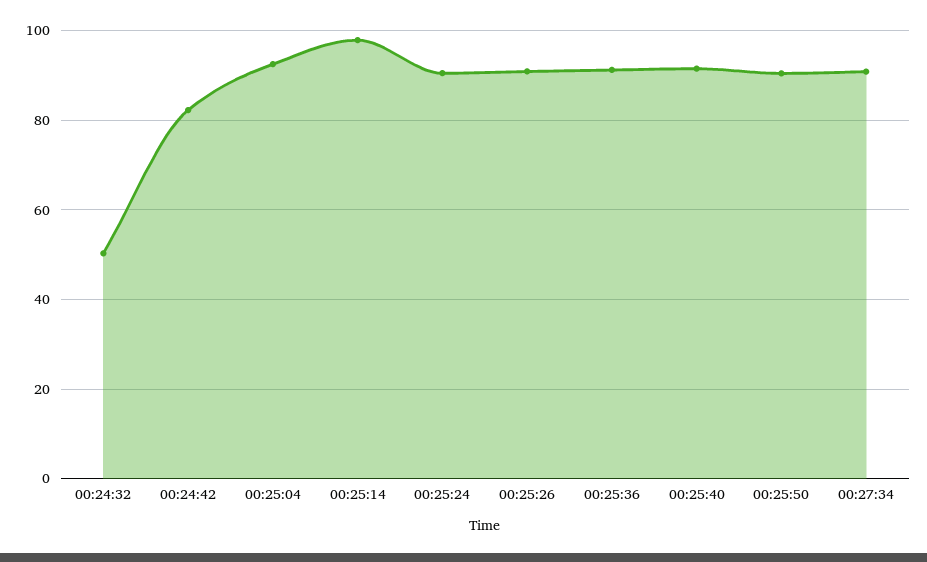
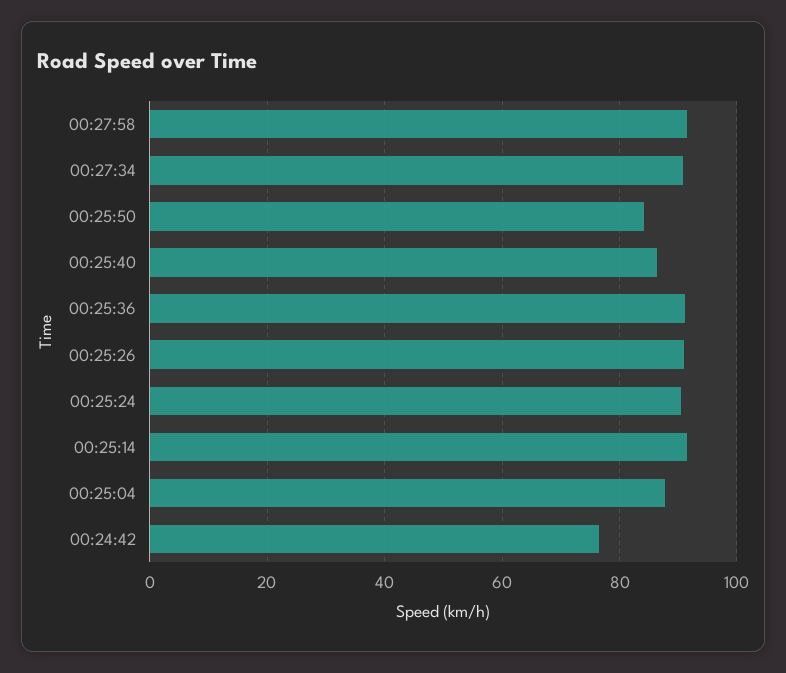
00:24:32: 50 -> none
00:24:42: 82 -> 76
00:25:04: 92 -> 88
00:25:14: 98 -> 92
00:25:40: 92 -> 86
00:25:50: 90 -> 84
00:27:58: none -> 92

